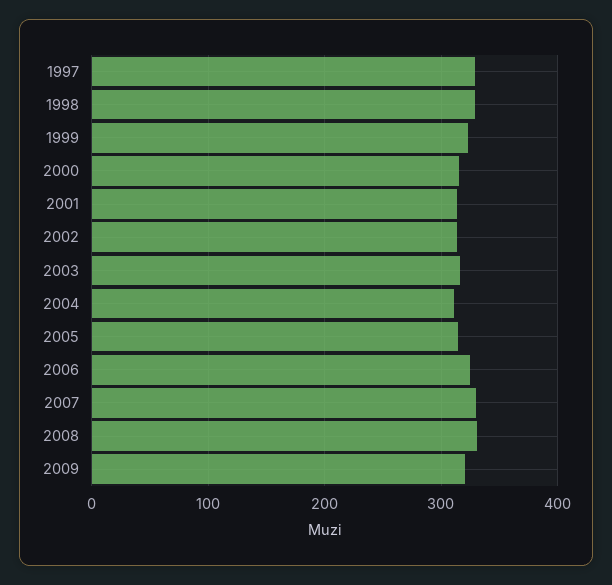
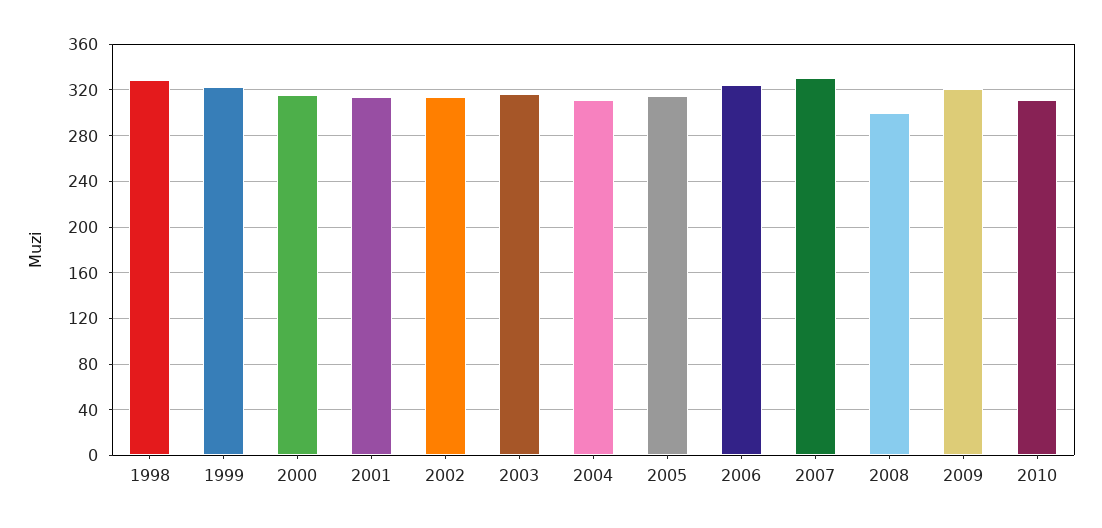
1997: 330 -> none
2008: 330 -> 300
2010: none -> 310

